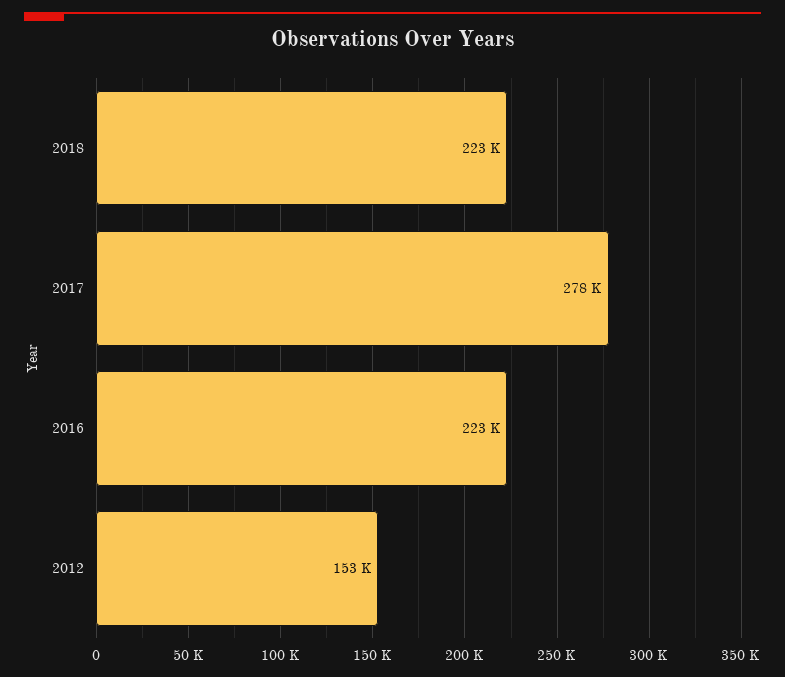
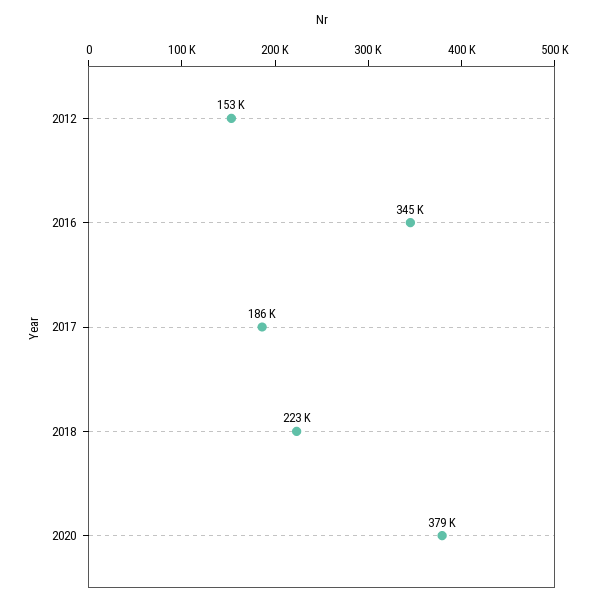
2017: 278000 -> 186000
2016: 223000 -> 345000
2020: none -> 379000

